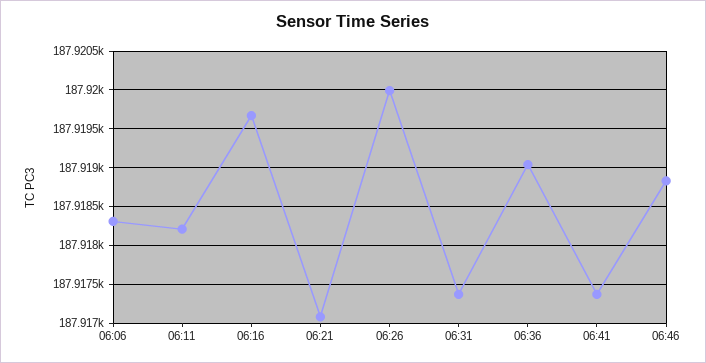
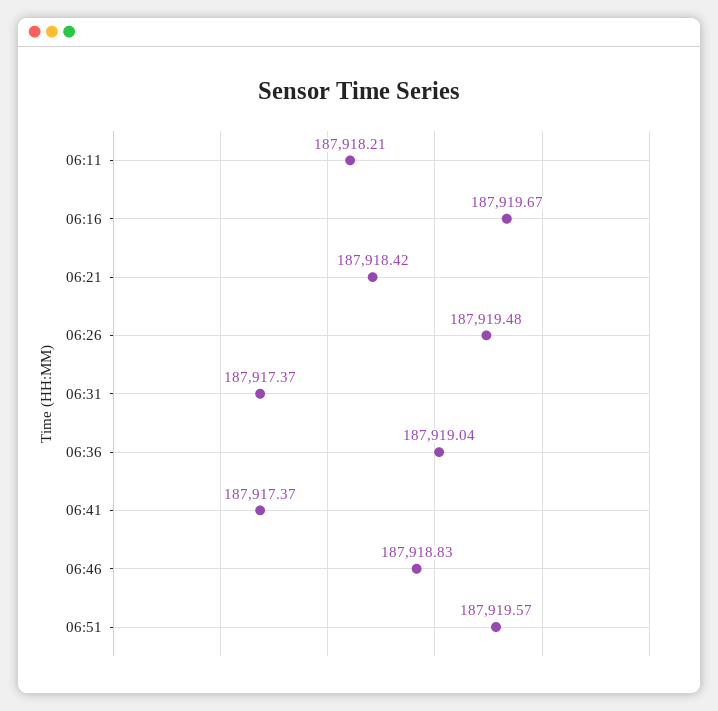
06:06: 187918.3 -> none
06:21: 187917.1 -> 187918.42
06:26: 187920 -> 187919.48
06:51: none -> 187919.57

